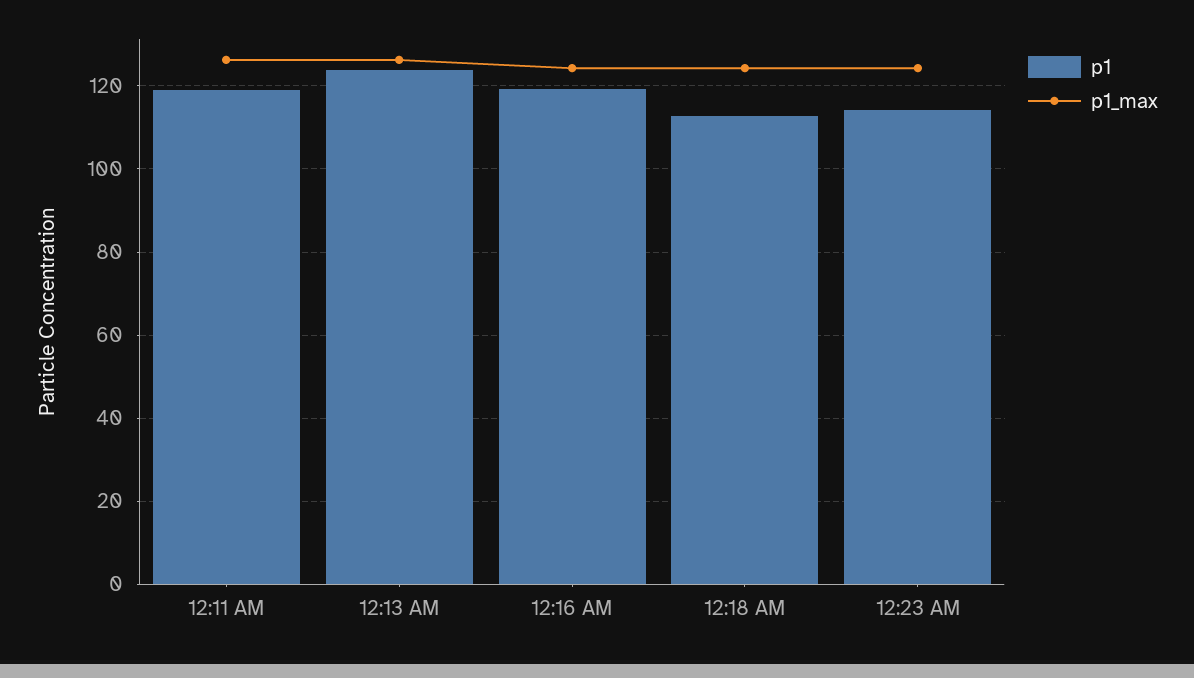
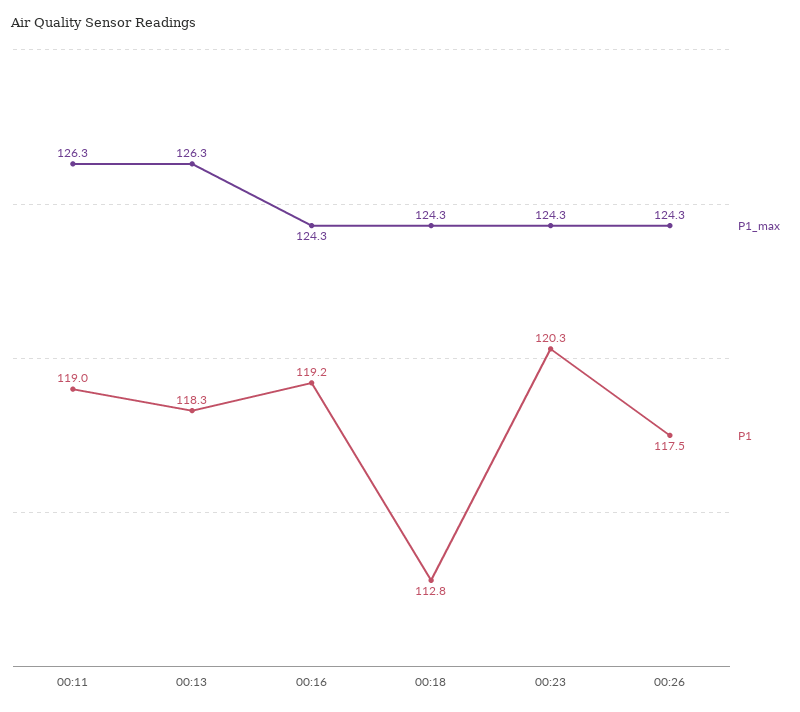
p1, 12:13 AM: 124 -> 118.3
p1, 12:23 AM: 114 -> 120.3
p1_max, 00:26: none -> 124.3
p1, 00:26: none -> 117.5

